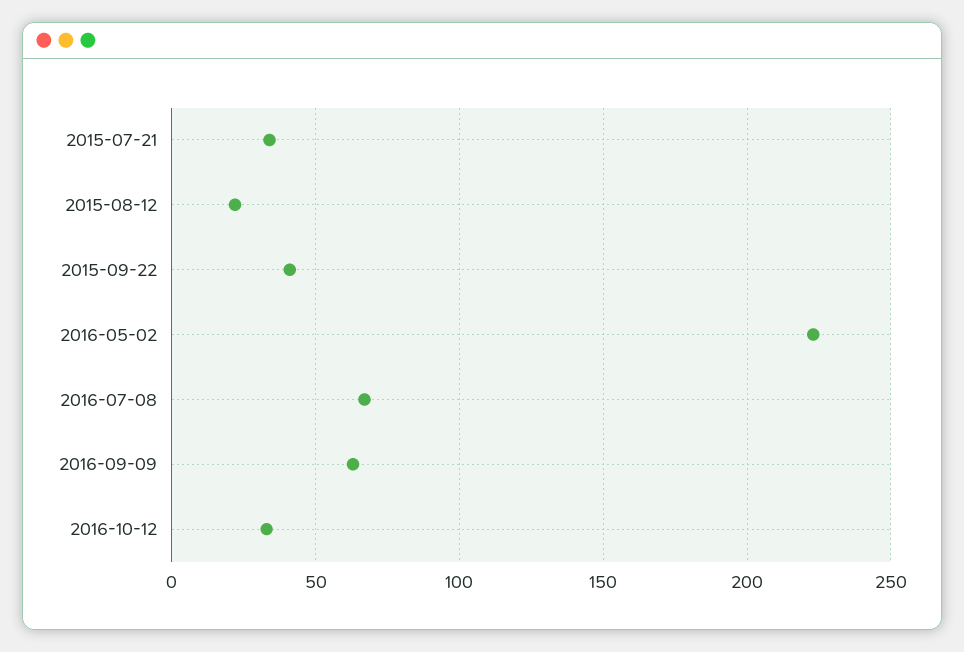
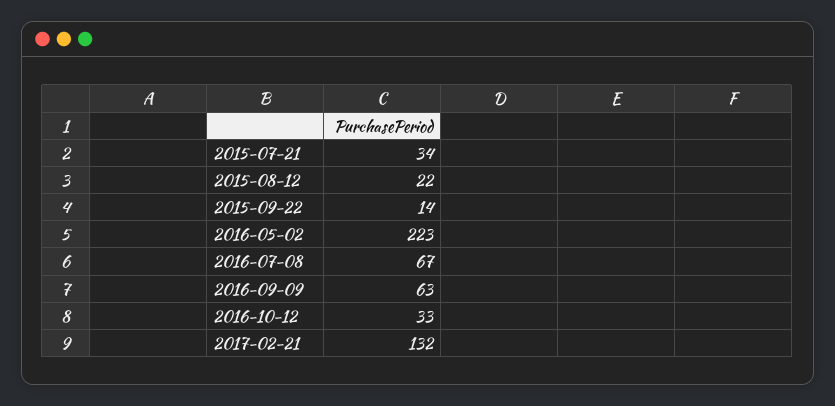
2015-09-22: 40 -> 14
2017-02-21: none -> 132

